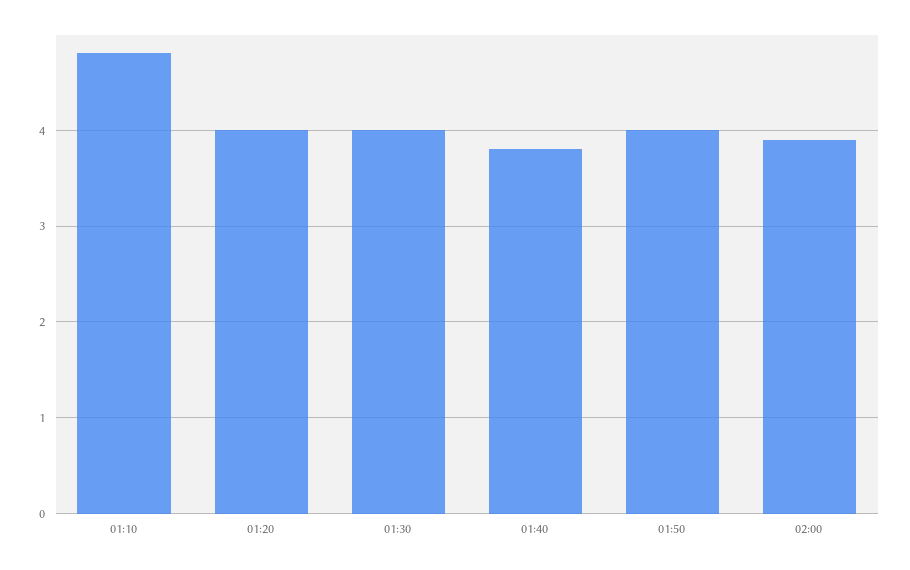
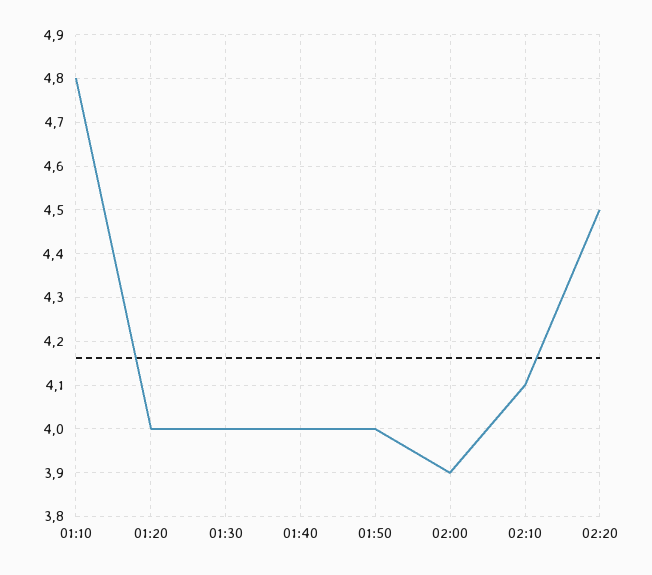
01:40: 3.8 -> 4
02:10: none -> 4.1
02:20: none -> 4.5

